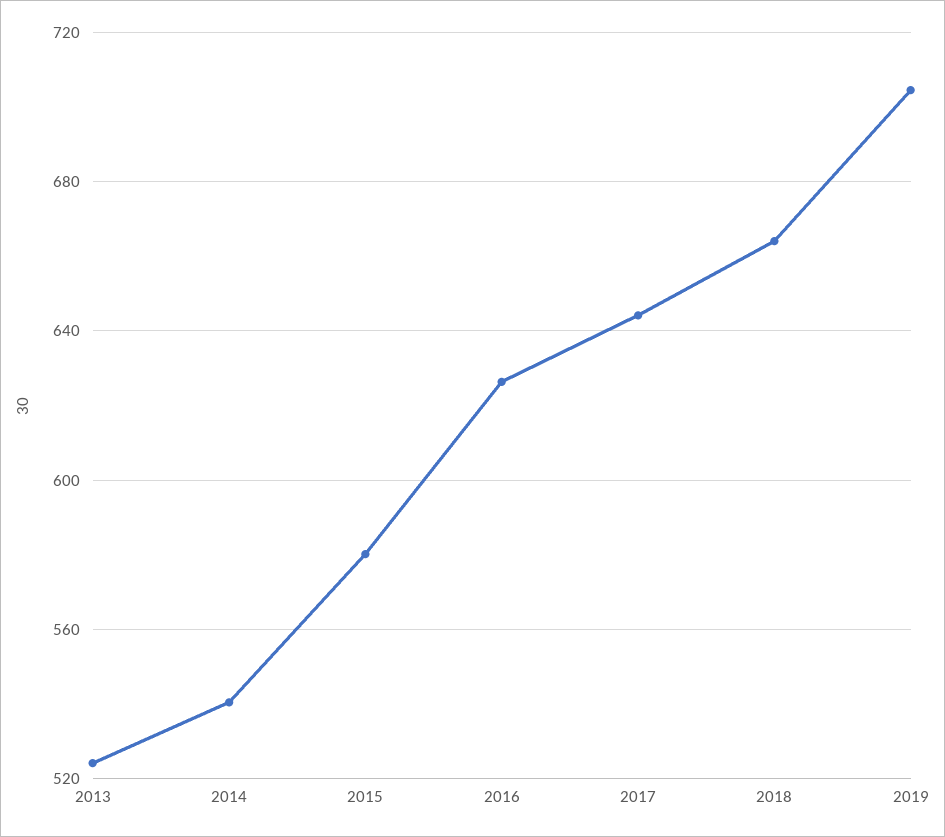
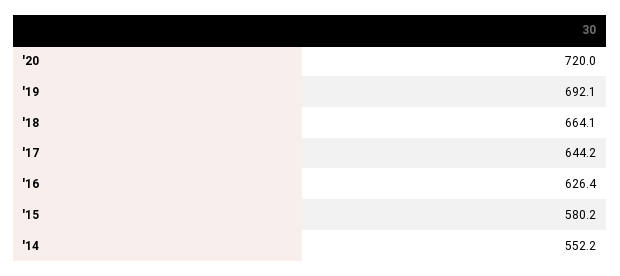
2013: 525 -> none
2014: 540 -> 552.2
2019: 705 -> 692.1
'20: none -> 720

